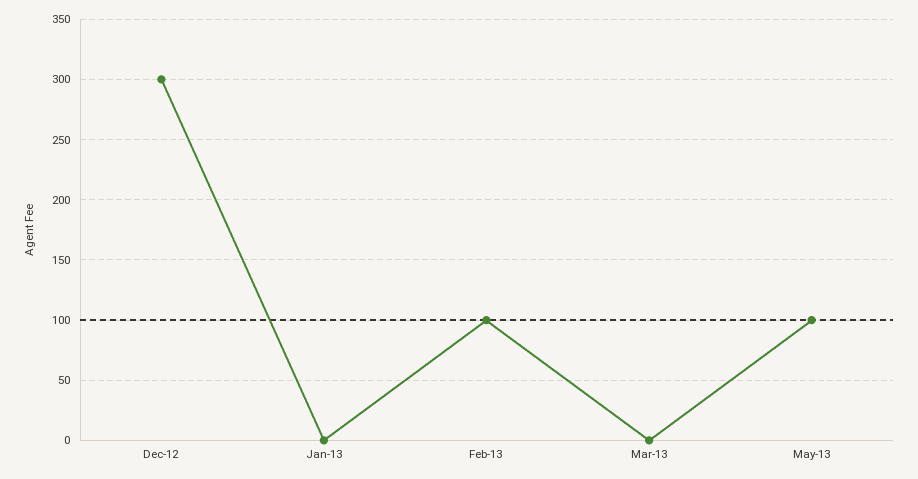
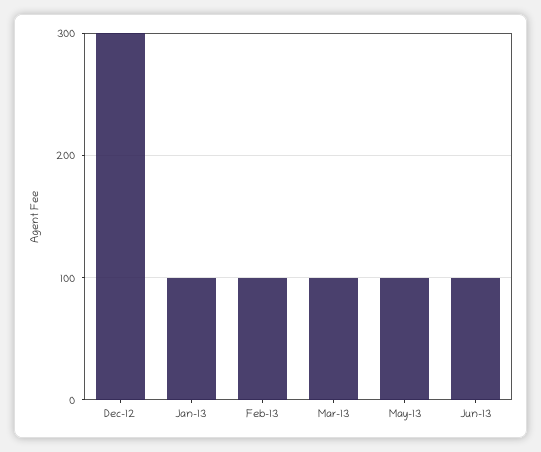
Jan-13: 0 -> 100
Mar-13: 0 -> 100
Jun-13: none -> 100

